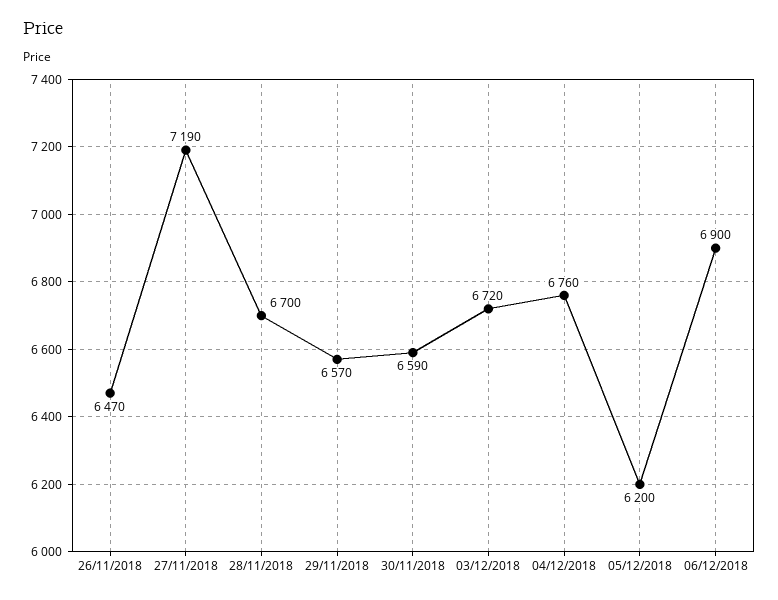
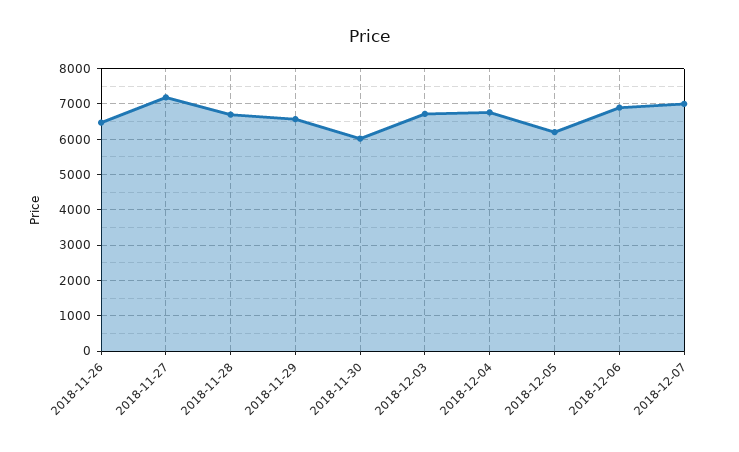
30/11/2018: 6590 -> 6000
2018-12-07: none -> 7000

